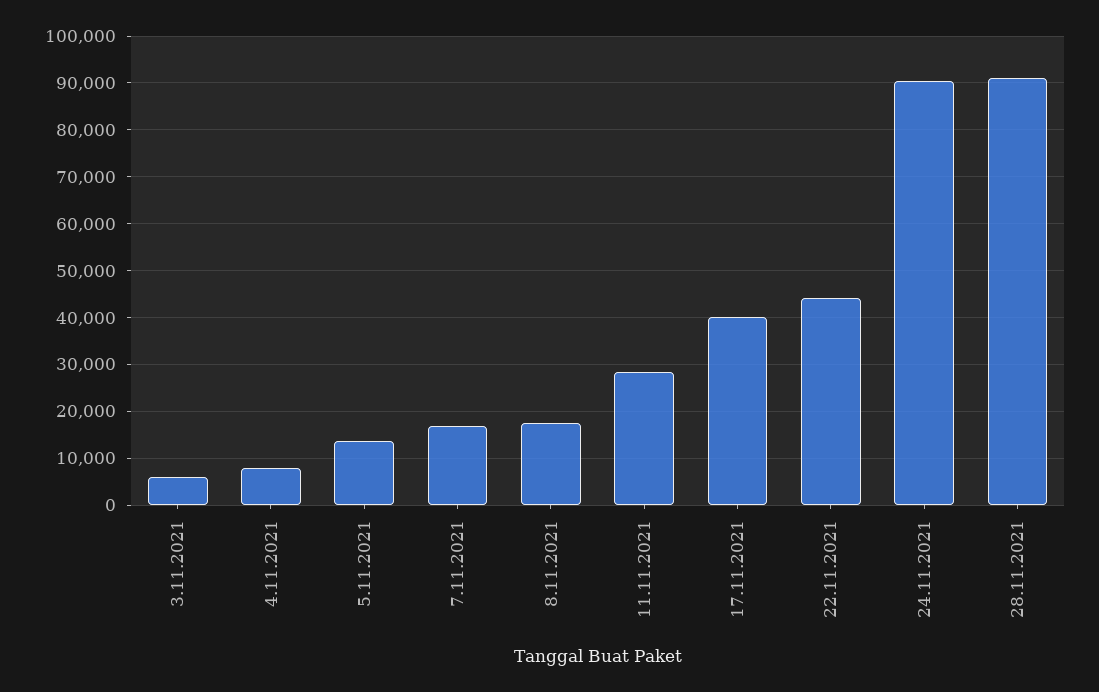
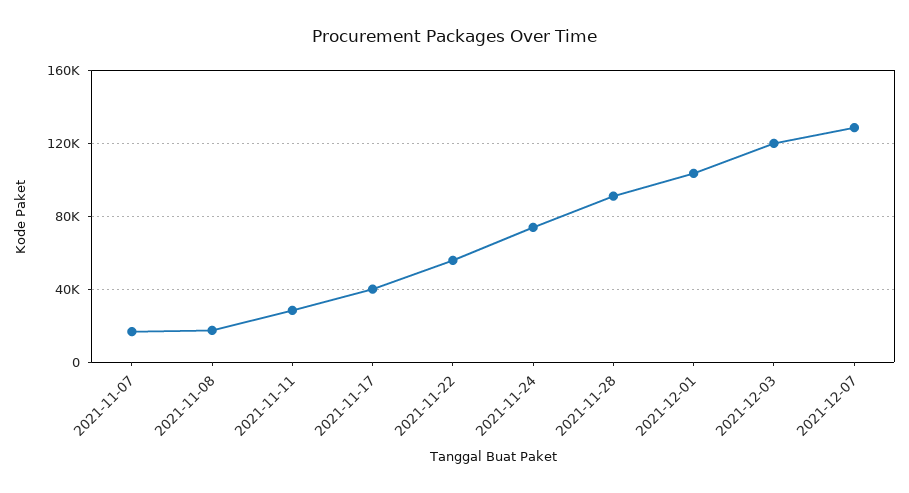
3.11.2021: 6000 -> none
4.11.2021: 8000 -> none
5.11.2021: 14000 -> none
22.11.2021: 44000 -> 55000
24.11.2021: 90000 -> 75000
2021-12-01: none -> 105000
2021-12-03: none -> 120000
2021-12-07: none -> 130000

